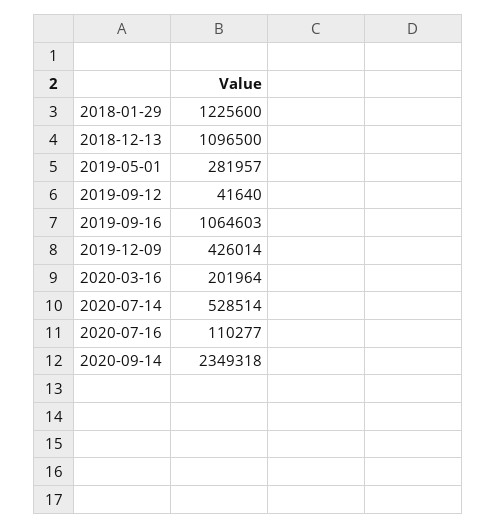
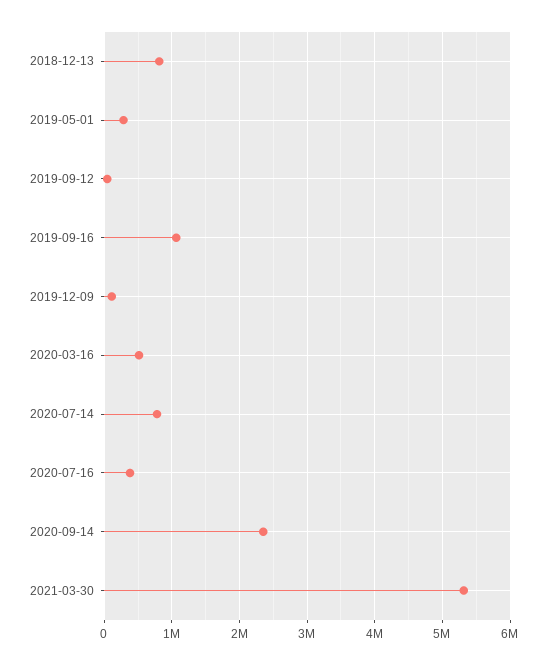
2018-01-29: 1225600 -> none
2018-12-13: 1096500 -> 800000
2019-12-09: 426014 -> 100000
2020-03-16: 201964 -> 500000
2020-07-14: 528514 -> 800000
2020-07-16: 110277 -> 400000
2021-03-30: none -> 5300000

